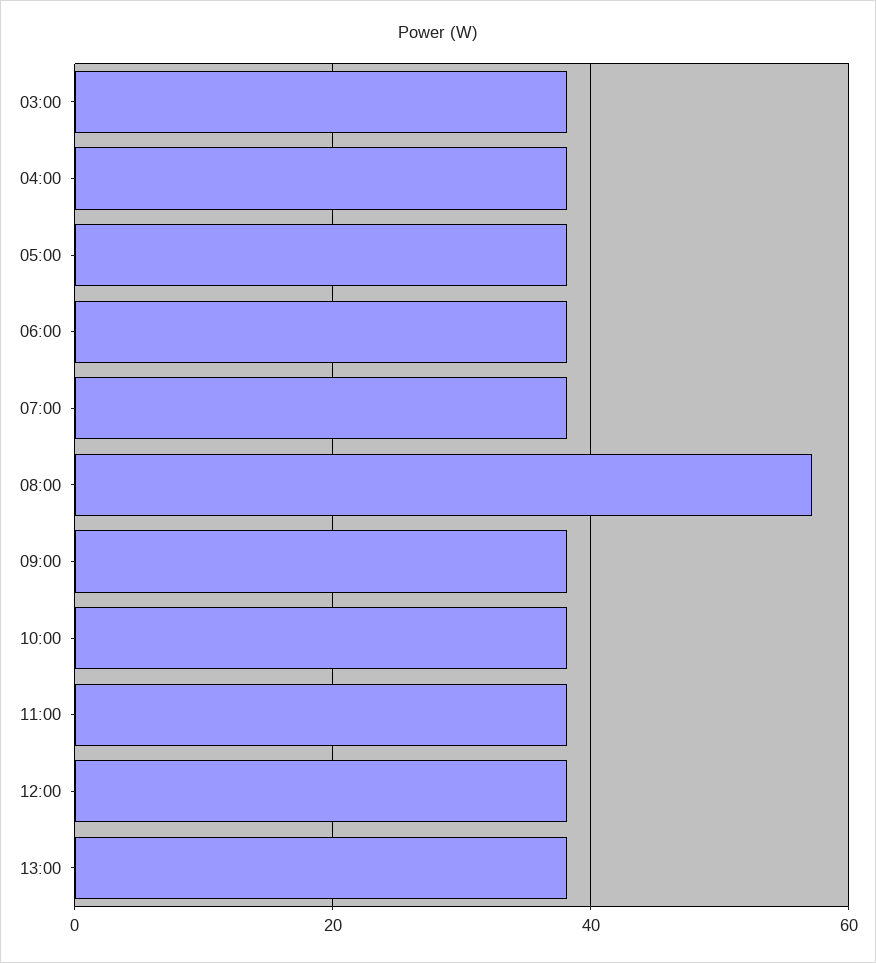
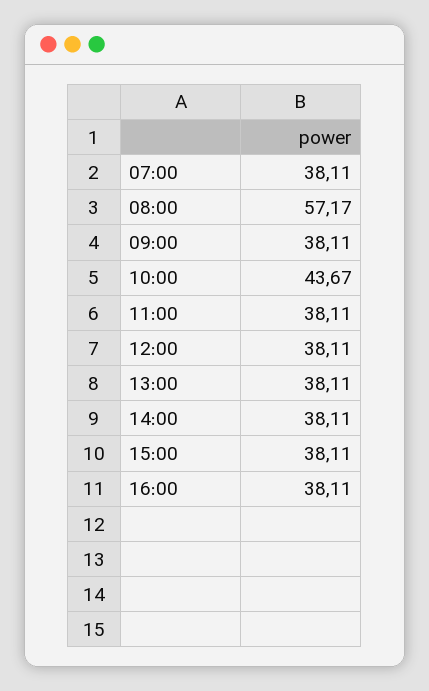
03:00: 38 -> none
04:00: 38 -> none
05:00: 38 -> none
06:00: 38 -> none
10:00: 38 -> 43.67
14:00: none -> 38.11
15:00: none -> 38.11
16:00: none -> 38.11

